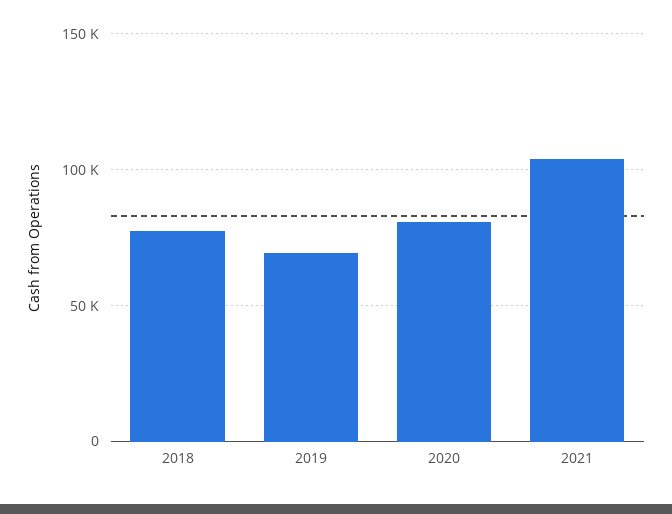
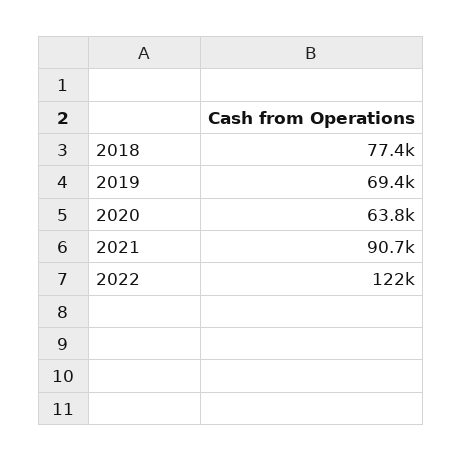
2020: 80000 -> 63800
2021: 105000 -> 90700
2022: none -> 122000

